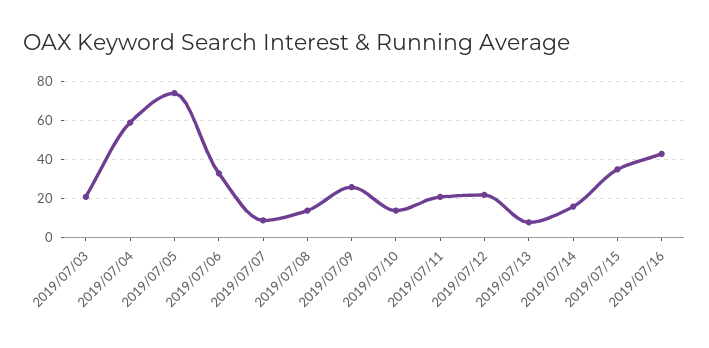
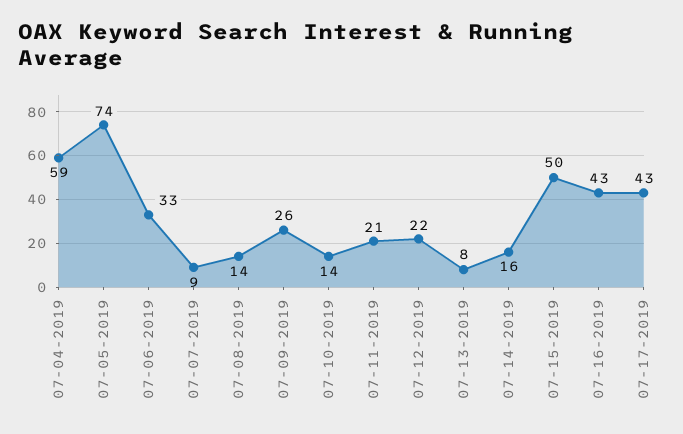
2019/07/03: 20 -> none
2019/07/15: 35 -> 50
07-17-2019: none -> 43

